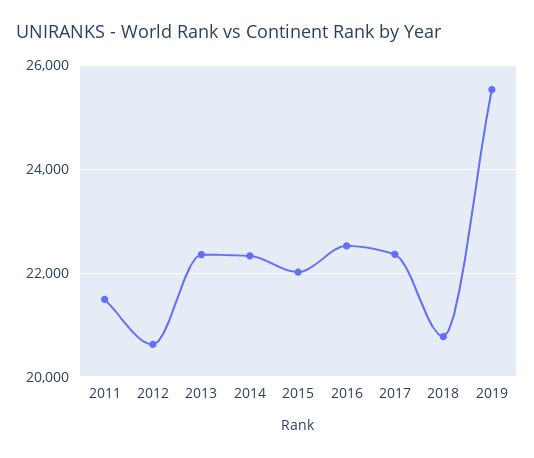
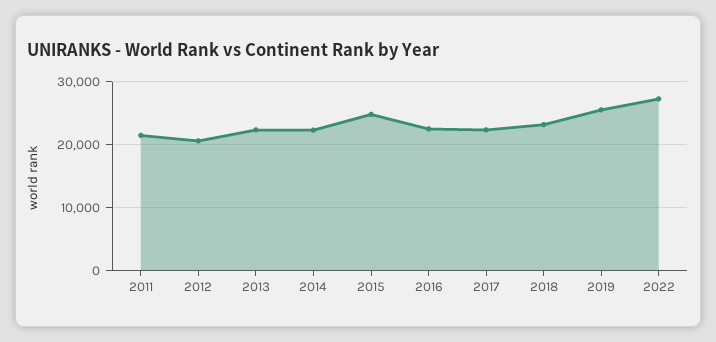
2015: 22000 -> 25000
2018: 20800 -> 23000
2022: none -> 27000

